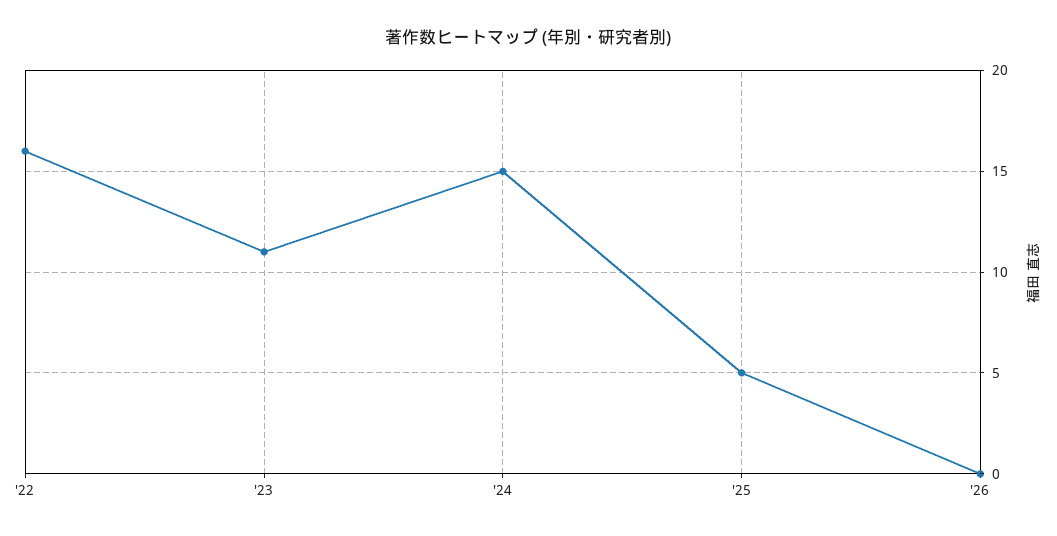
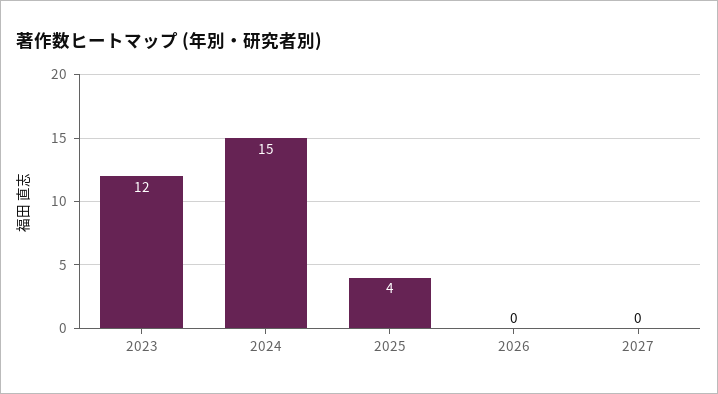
'22: 16 -> none
'23: 11 -> 12
'25: 5 -> 4
2027: none -> 0

